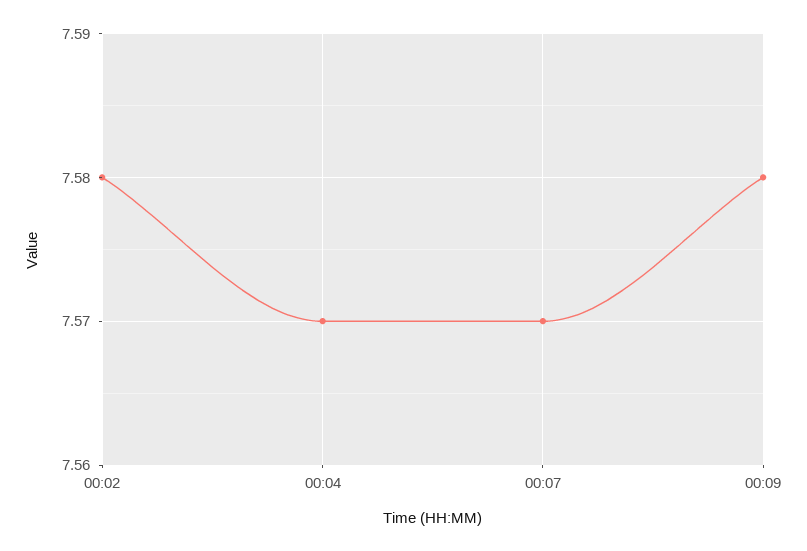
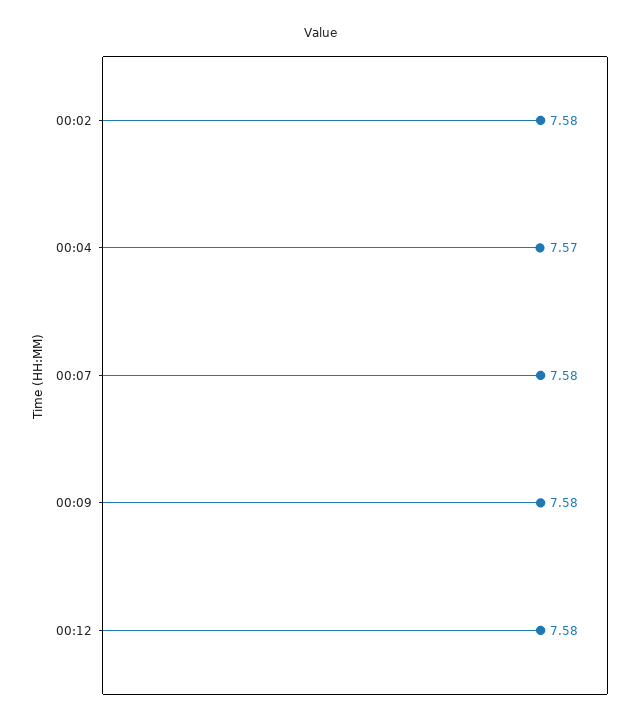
00:07: 7.57 -> 7.58
00:12: none -> 7.58

